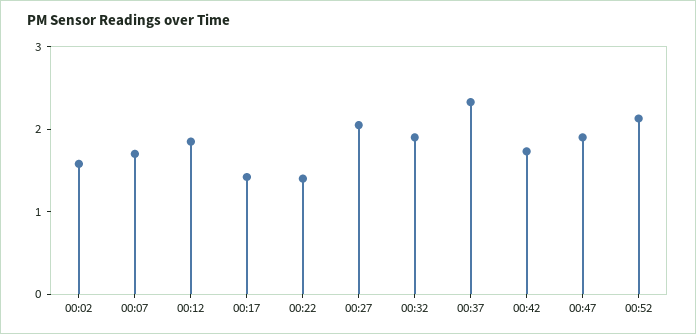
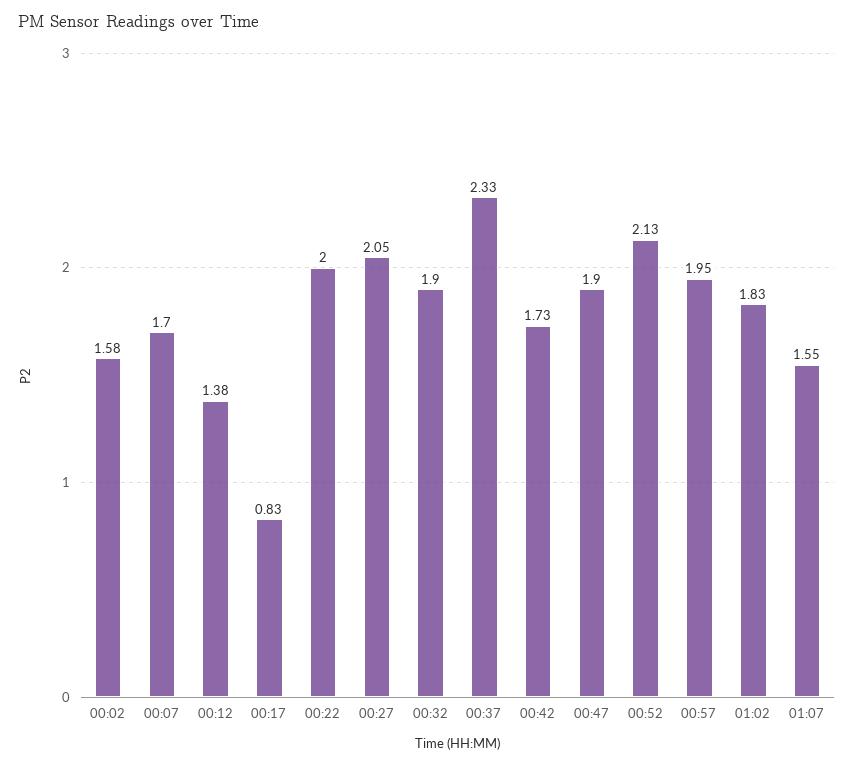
00:12: 1.8 -> 1.38
00:17: 1.4 -> 0.83
00:22: 1.4 -> 2
00:57: none -> 1.95
01:02: none -> 1.83
01:07: none -> 1.55

